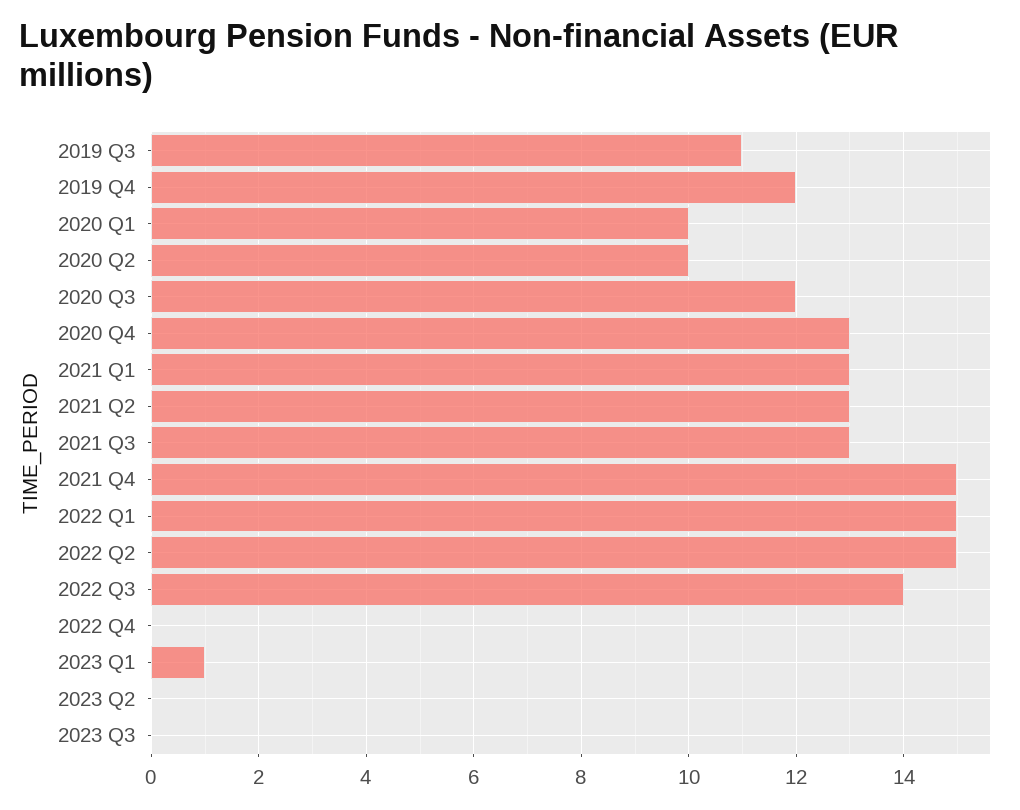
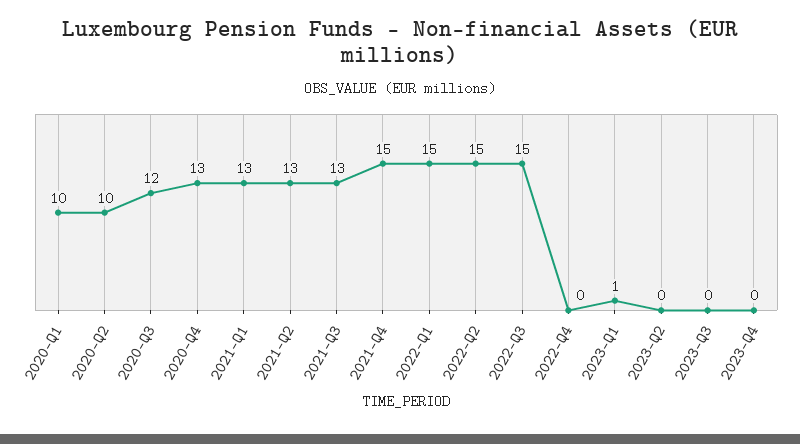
2019 Q3: 11 -> none
2019 Q4: 12 -> none
2022 Q3: 14 -> 15
2023-Q4: none -> 0

